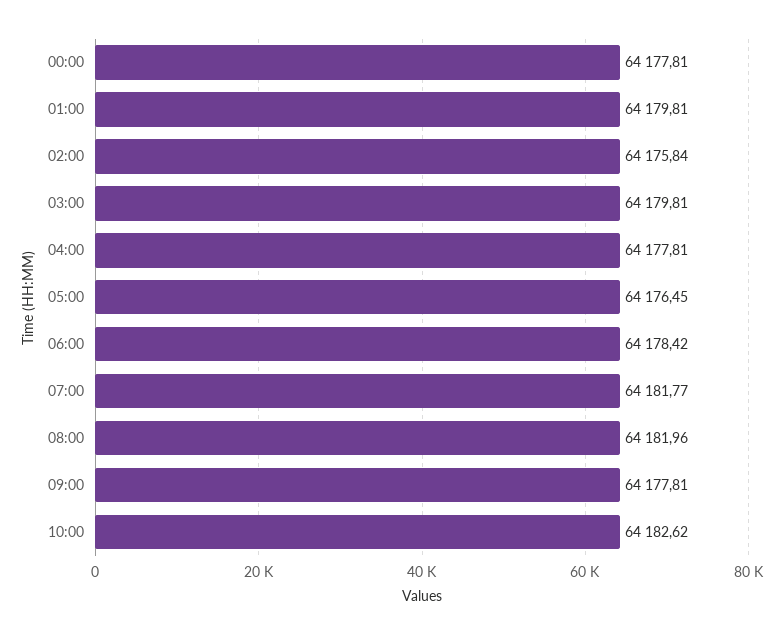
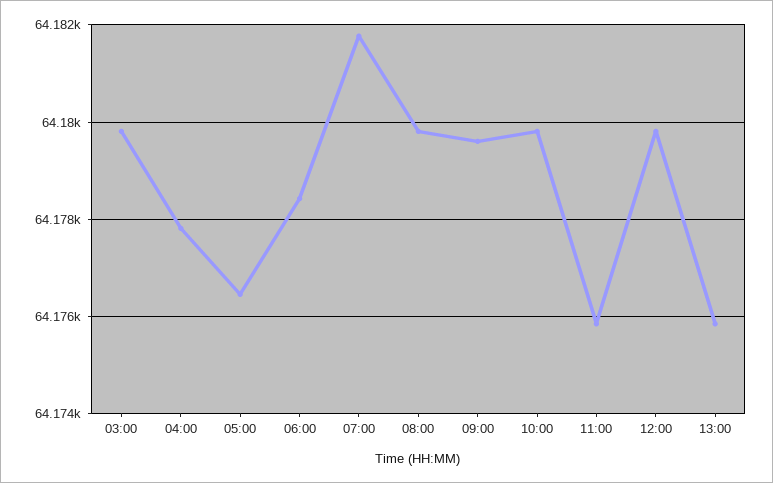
00:00: 64177.81 -> none
01:00: 64179.81 -> none
02:00: 64175.84 -> none
08:00: 64181.96 -> 64179.8
09:00: 64177.81 -> 64179.6
10:00: 64182.62 -> 64179.8
11:00: none -> 64175.8
12:00: none -> 64179.8
13:00: none -> 64175.8

